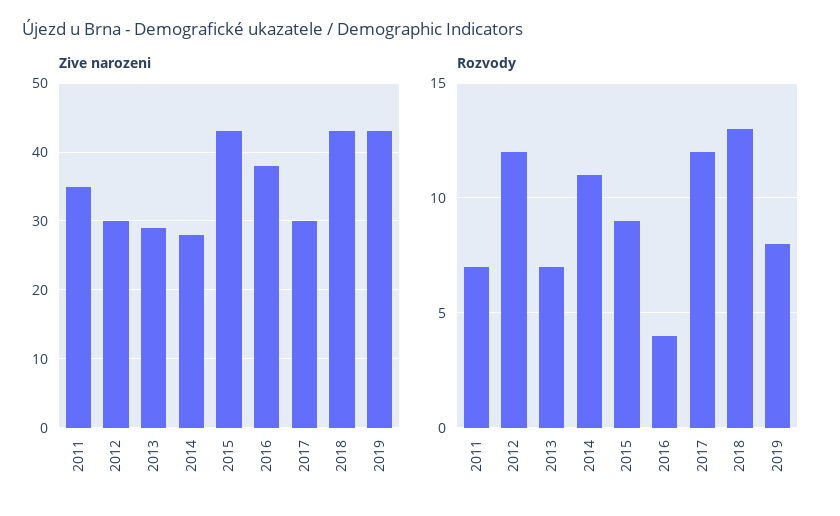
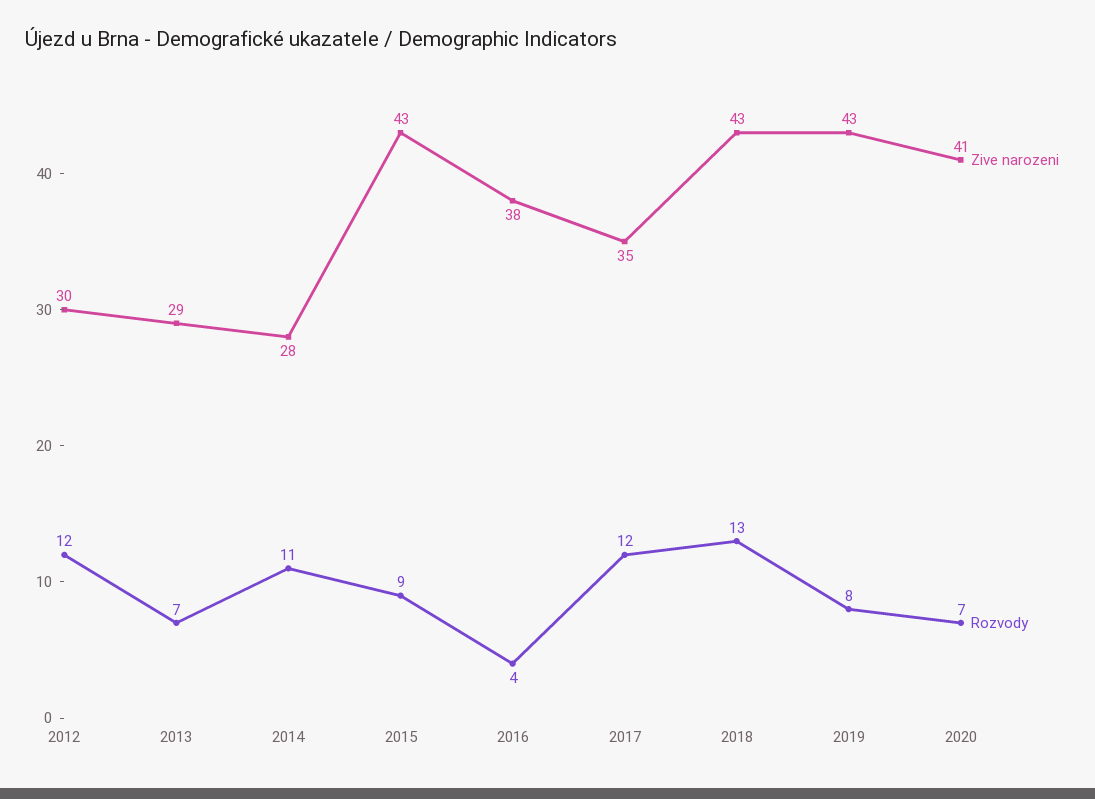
Zive narozeni, 2011: 35 -> none
Zive narozeni, 2017: 30 -> 35
Rozvody, 2011: 7 -> none
Zive narozeni, 2020: none -> 41
Rozvody, 2020: none -> 7

